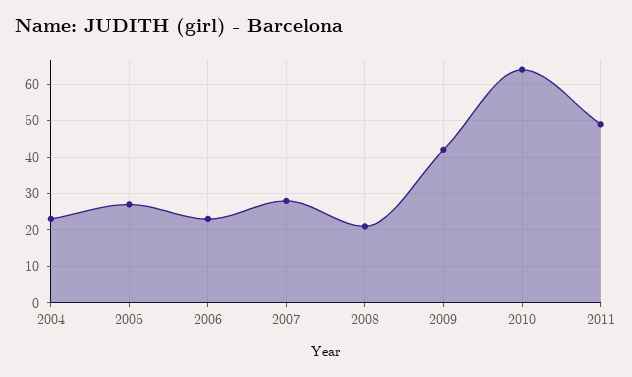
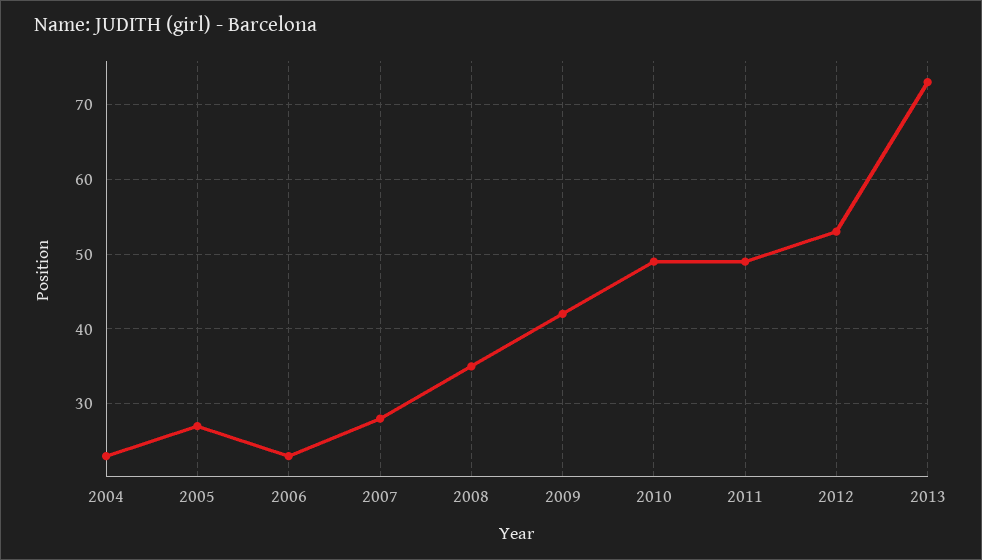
2008: 20 -> 35
2010: 65 -> 49
2012: none -> 53
2013: none -> 73

